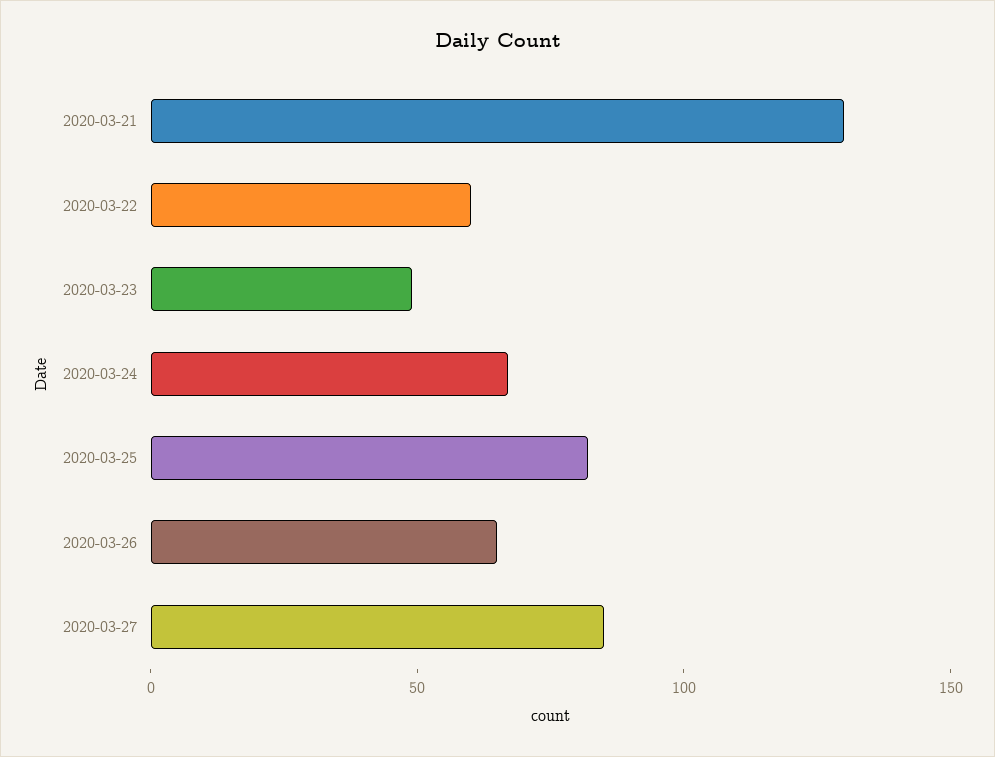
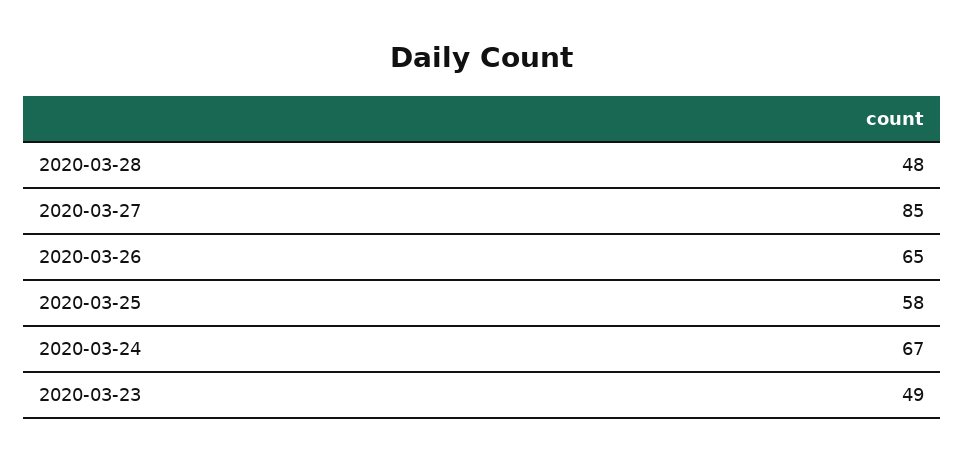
2020-03-21: 130 -> none
2020-03-22: 60 -> none
2020-03-25: 80 -> 58
2020-03-28: none -> 48

